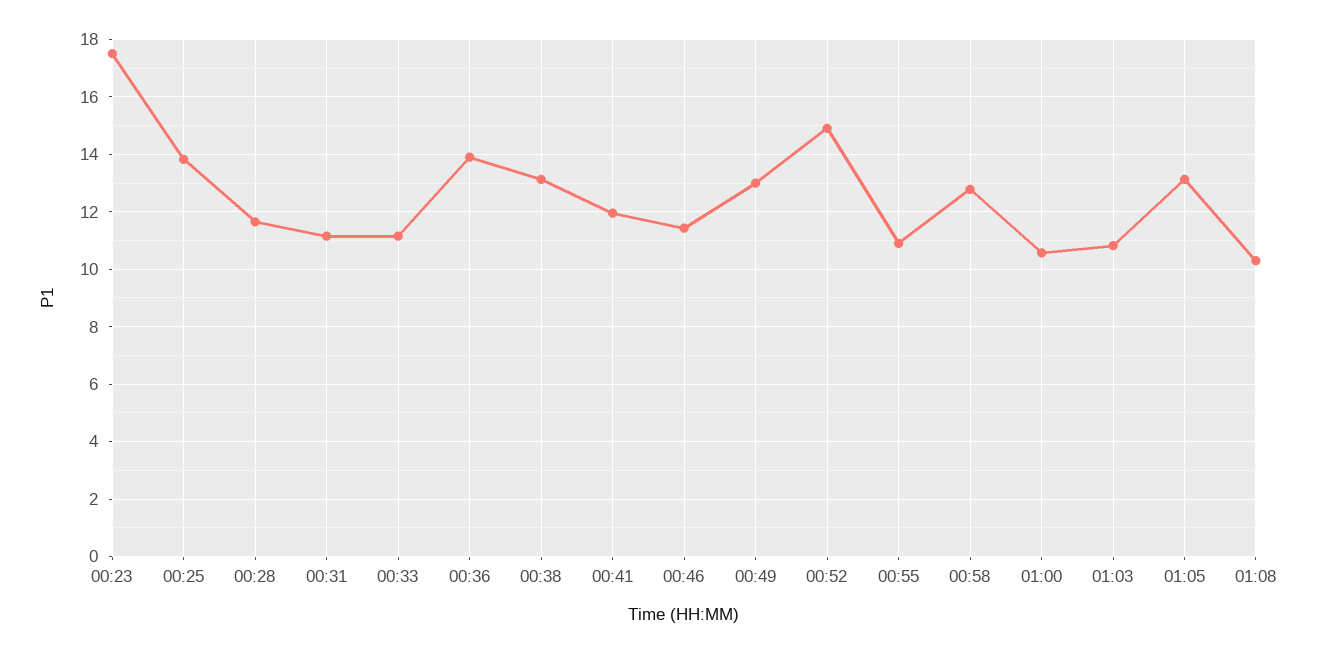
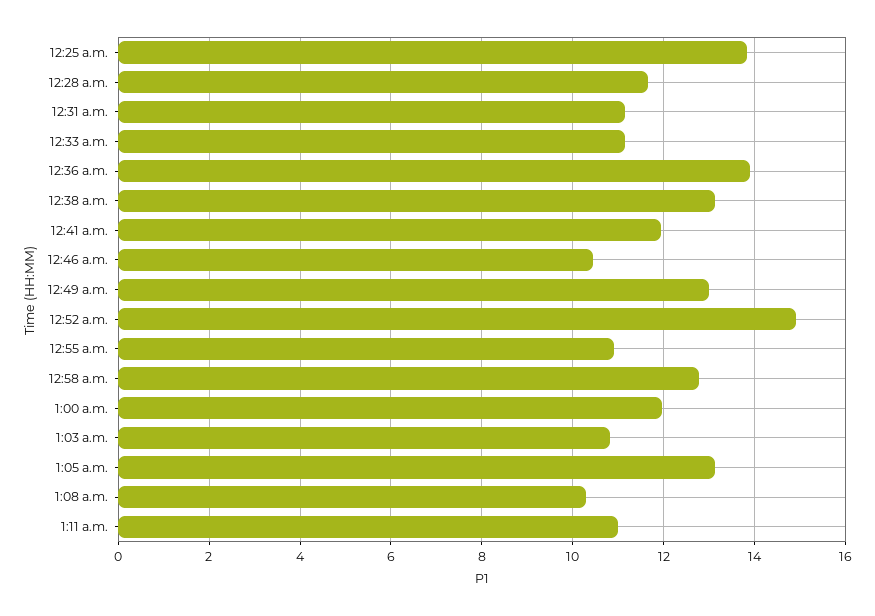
00:23: 17.5 -> none
00:46: 11.5 -> 10.4
01:00: 10.5 -> 12
1:11 a.m.: none -> 11

